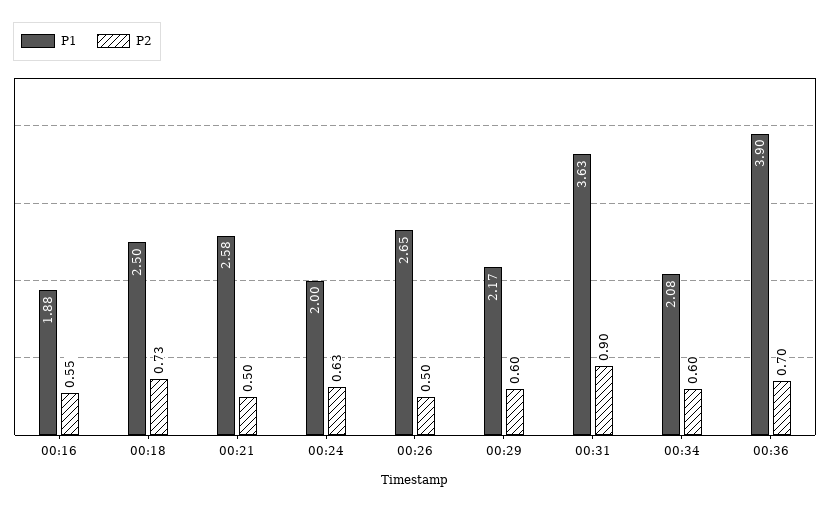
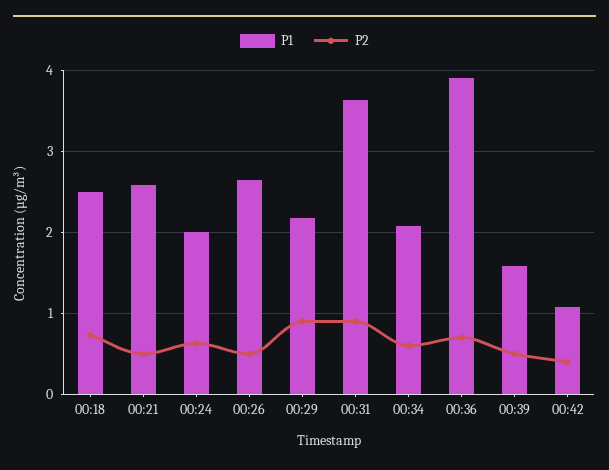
P1, 00:16: 1.88 -> none
P2, 00:16: 0.55 -> none
P2, 00:29: 0.6 -> 0.9
P1, 00:39: none -> 1.6
P2, 00:39: none -> 0.5
P1, 00:42: none -> 1.1
P2, 00:42: none -> 0.4

